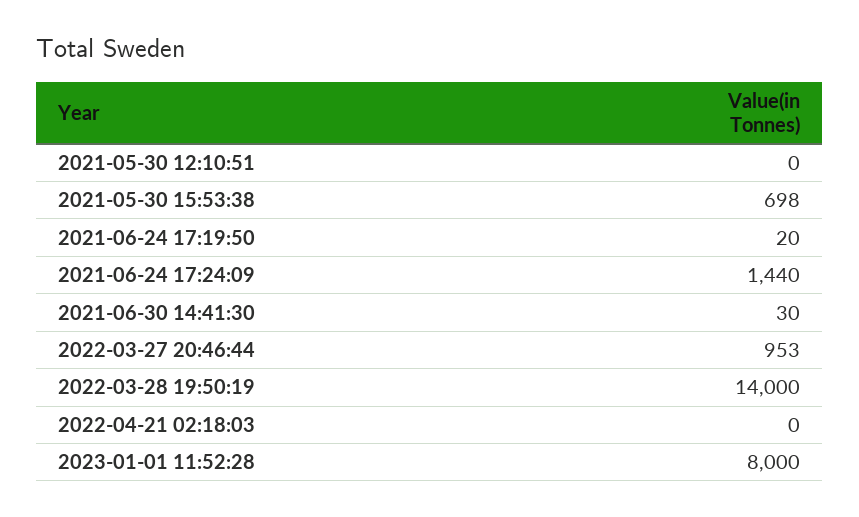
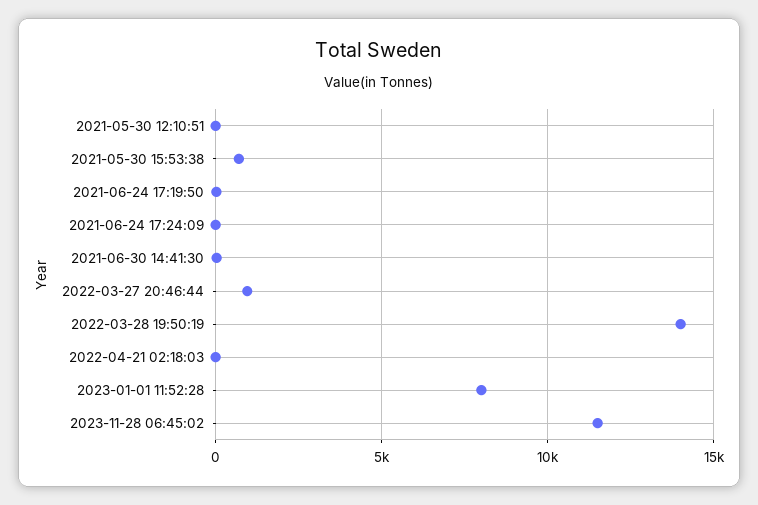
2021-06-24 17:24:09: 1440 -> 0
2023-11-28 06:45:02: none -> 11500

